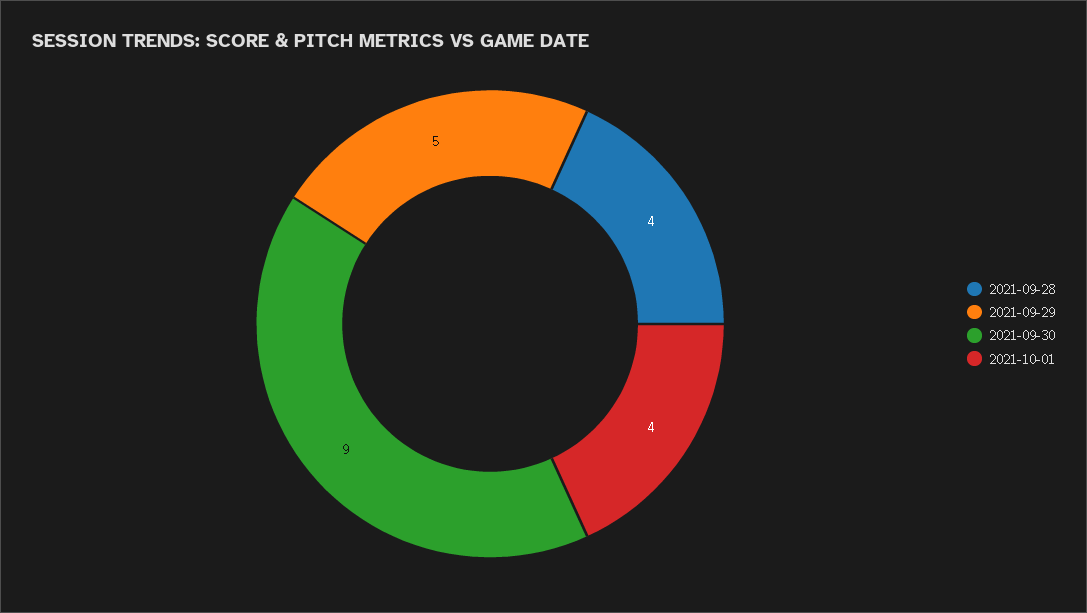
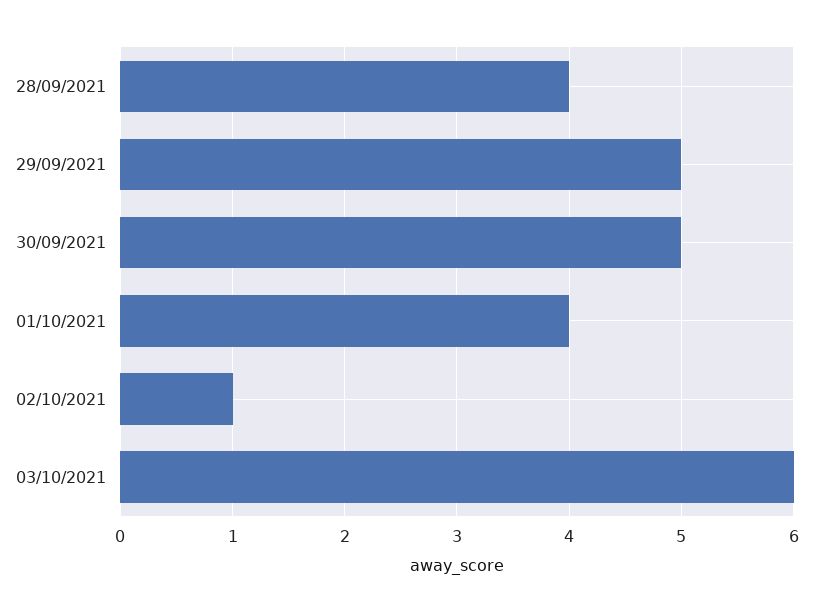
2021-09-30: 9 -> 5
02/10/2021: none -> 1
03/10/2021: none -> 6

